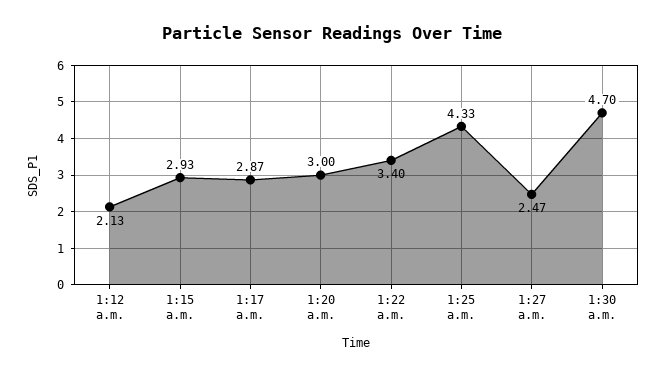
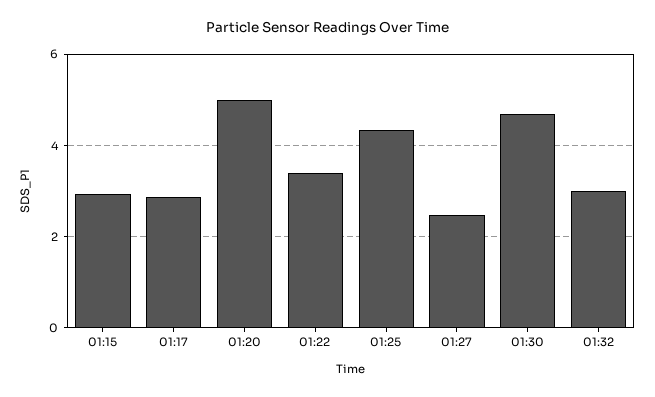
1:12 a.m.: 2.13 -> none
1:20 a.m.: 3 -> 5
01:32: none -> 3

